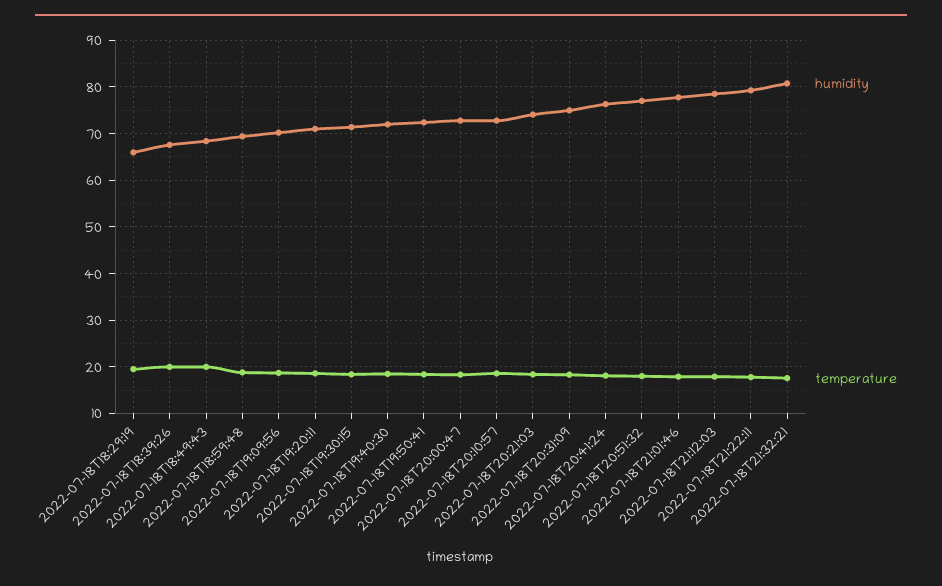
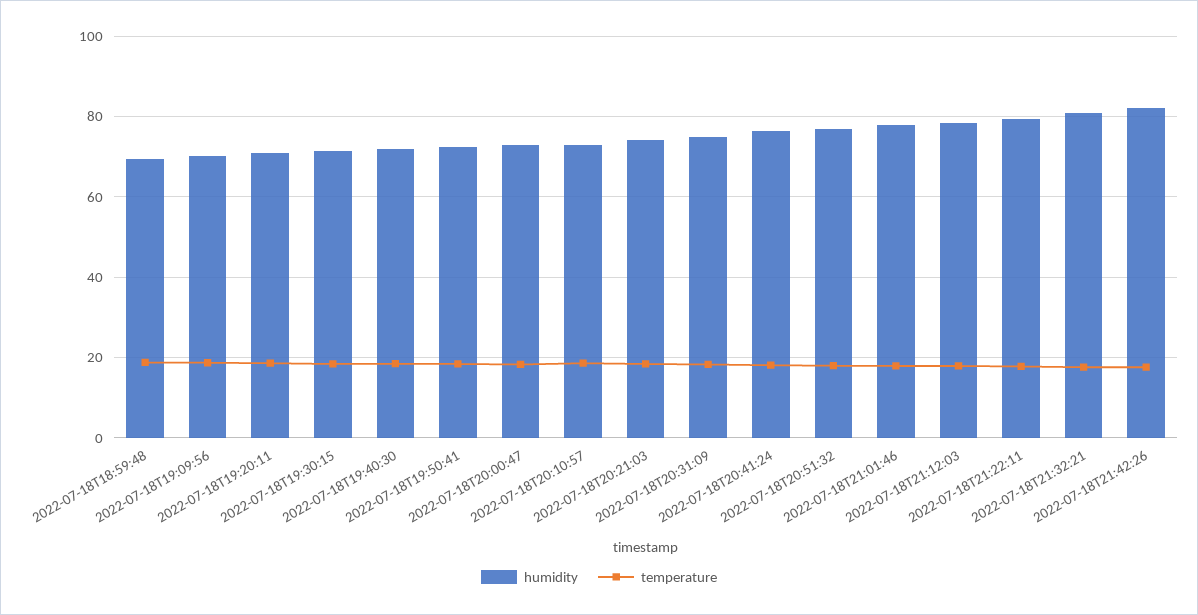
humidity, 2022-07-18T18:29:19: 66 -> none
temperature, 2022-07-18T18:29:19: 20 -> none
humidity, 2022-07-18T18:39:26: 68 -> none
temperature, 2022-07-18T18:39:26: 20 -> none
humidity, 2022-07-18T18:49:43: 68 -> none
temperature, 2022-07-18T18:49:43: 20 -> none
humidity, 2022-07-18T21:42:26: none -> 82
temperature, 2022-07-18T21:42:26: none -> 18

